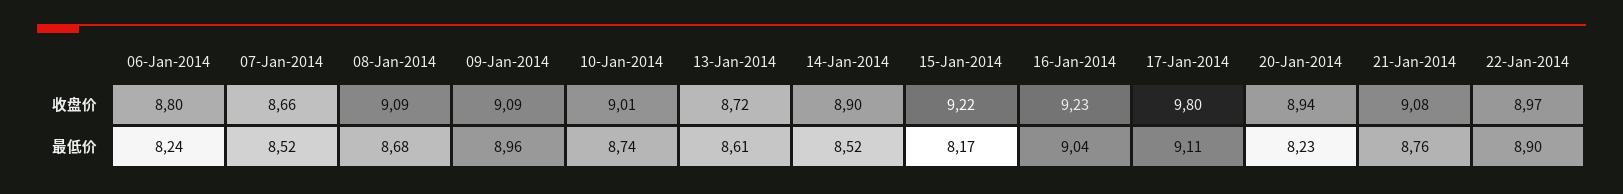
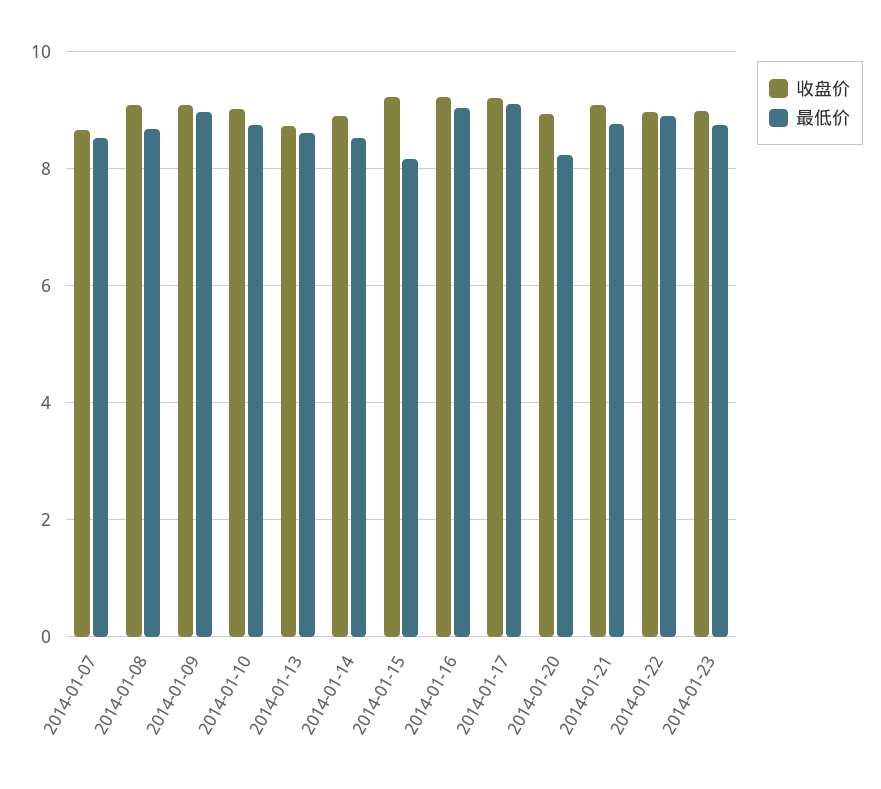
收盘价, 06-Jan-2014: 8.8 -> none
收盘价, 17-Jan-2014: 9.8 -> 9.2
最低价, 06-Jan-2014: 8.24 -> none
收盘价, 2014-01-23: none -> 9
最低价, 2014-01-23: none -> 8.8

